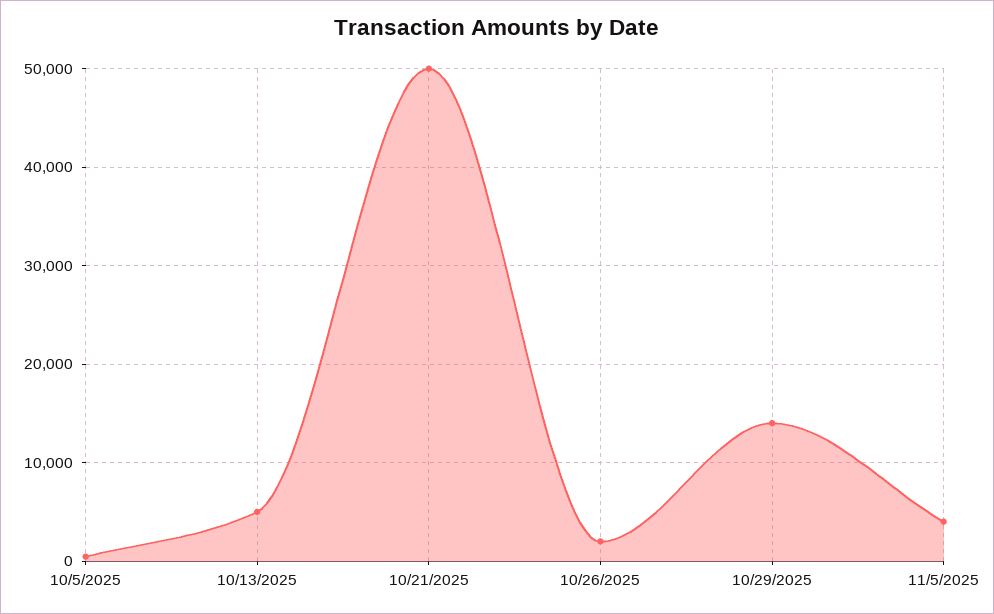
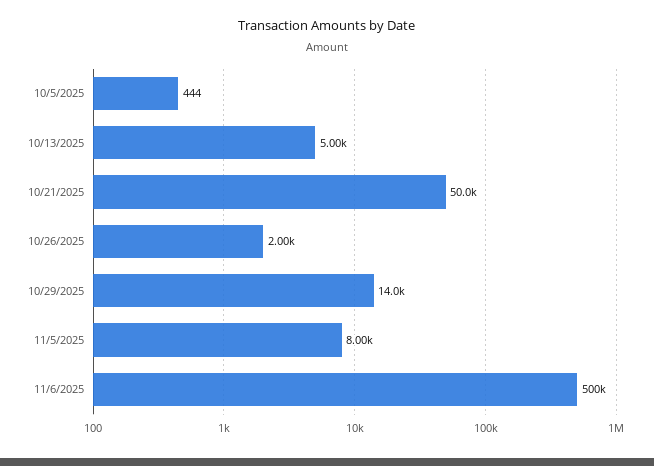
11/5/2025: 4000 -> 8000
11/6/2025: none -> 500000

